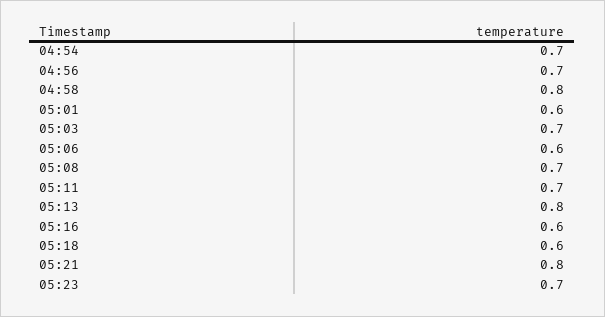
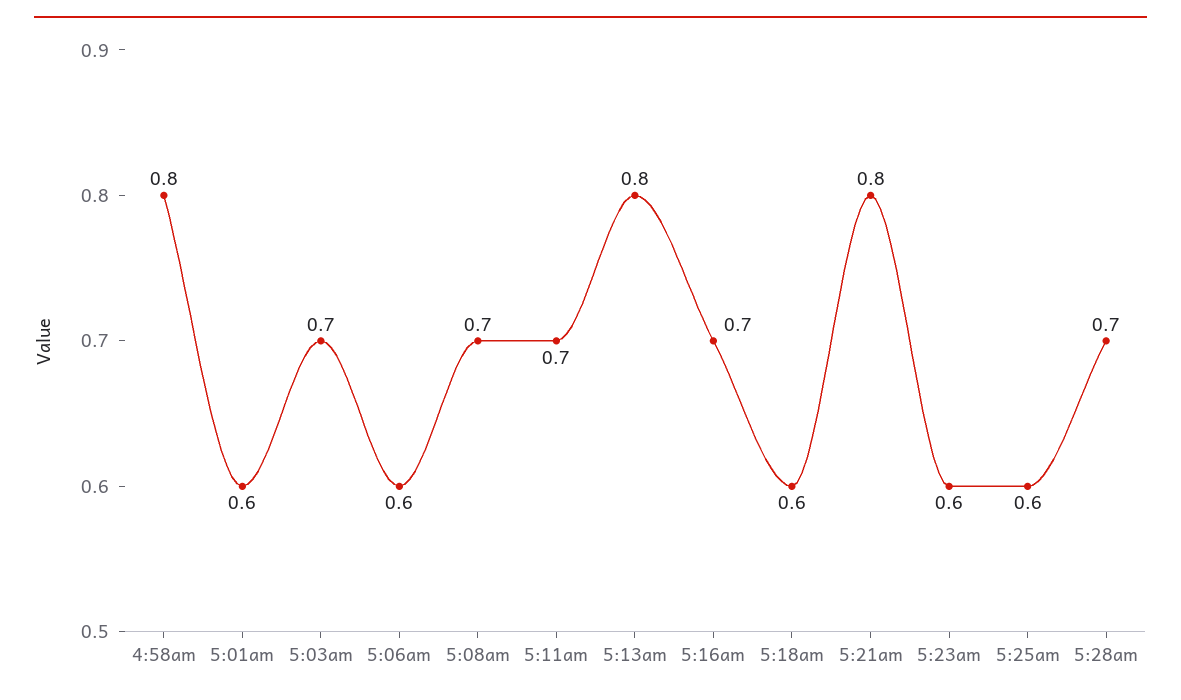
04:54: 0.7 -> none
04:56: 0.7 -> none
05:16: 0.6 -> 0.7
05:23: 0.7 -> 0.6
5:25am: none -> 0.6
5:28am: none -> 0.7

